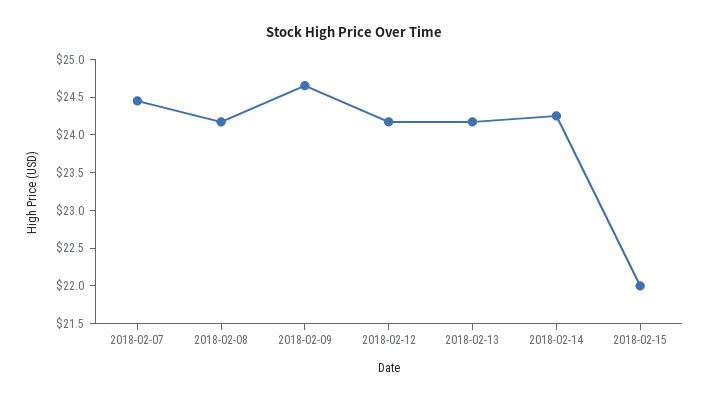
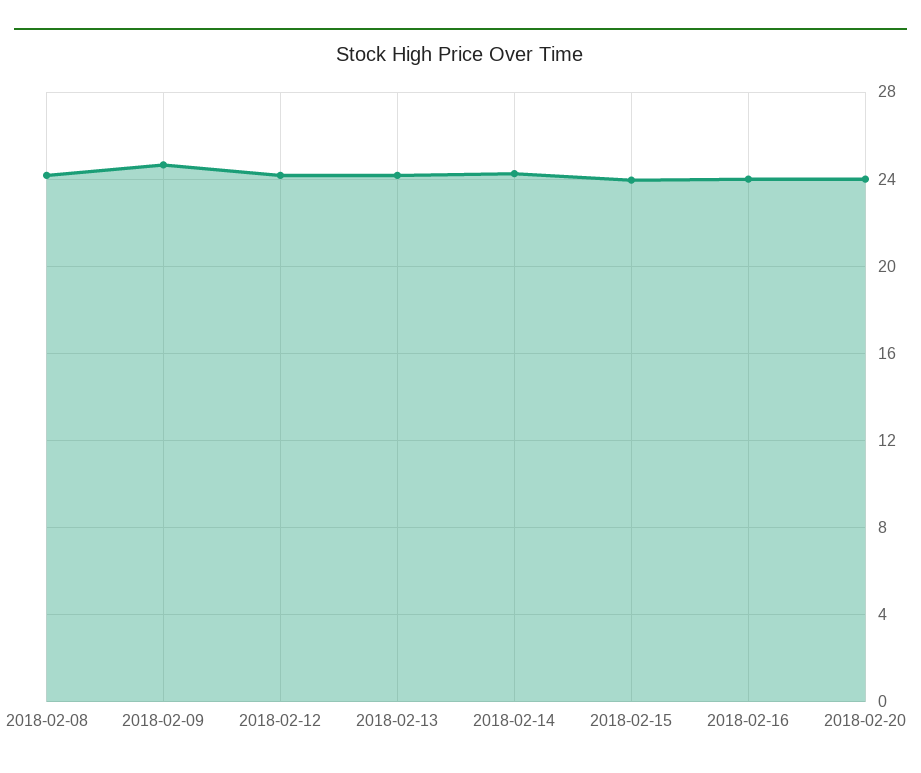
2018-02-07: 24.5 -> none
2018-02-15: 22 -> 24
2018-02-16: none -> 24
2018-02-20: none -> 24

